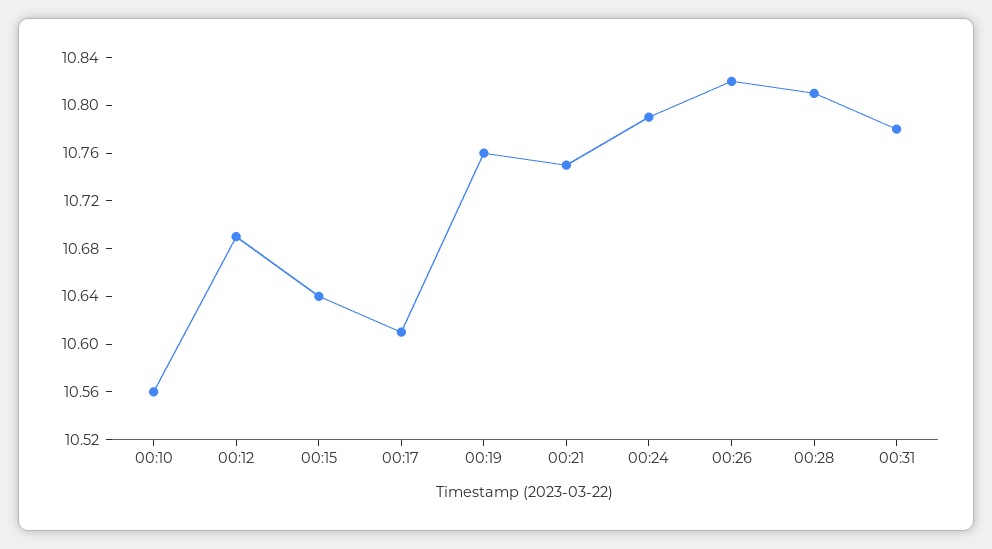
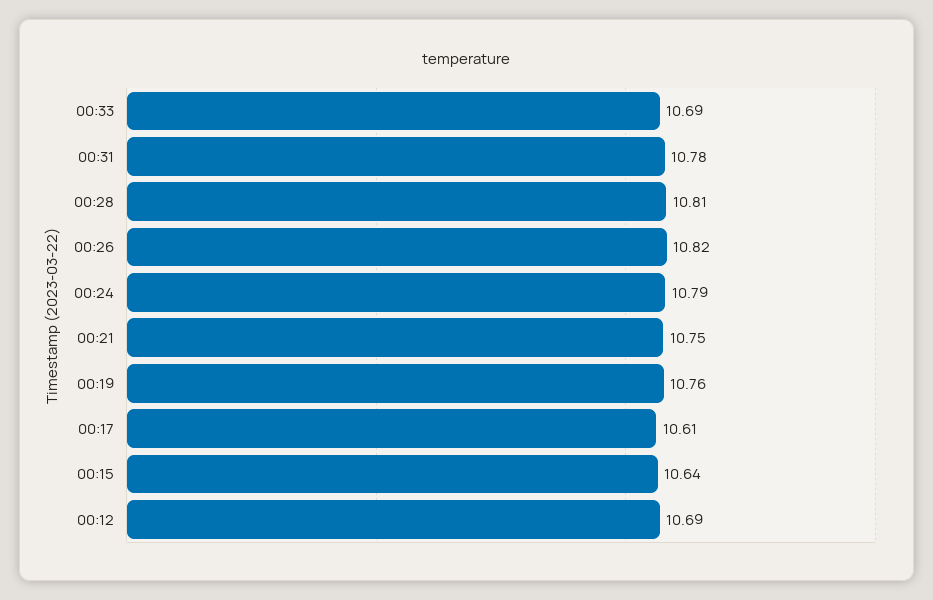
00:10: 10.56 -> none
00:33: none -> 10.69

